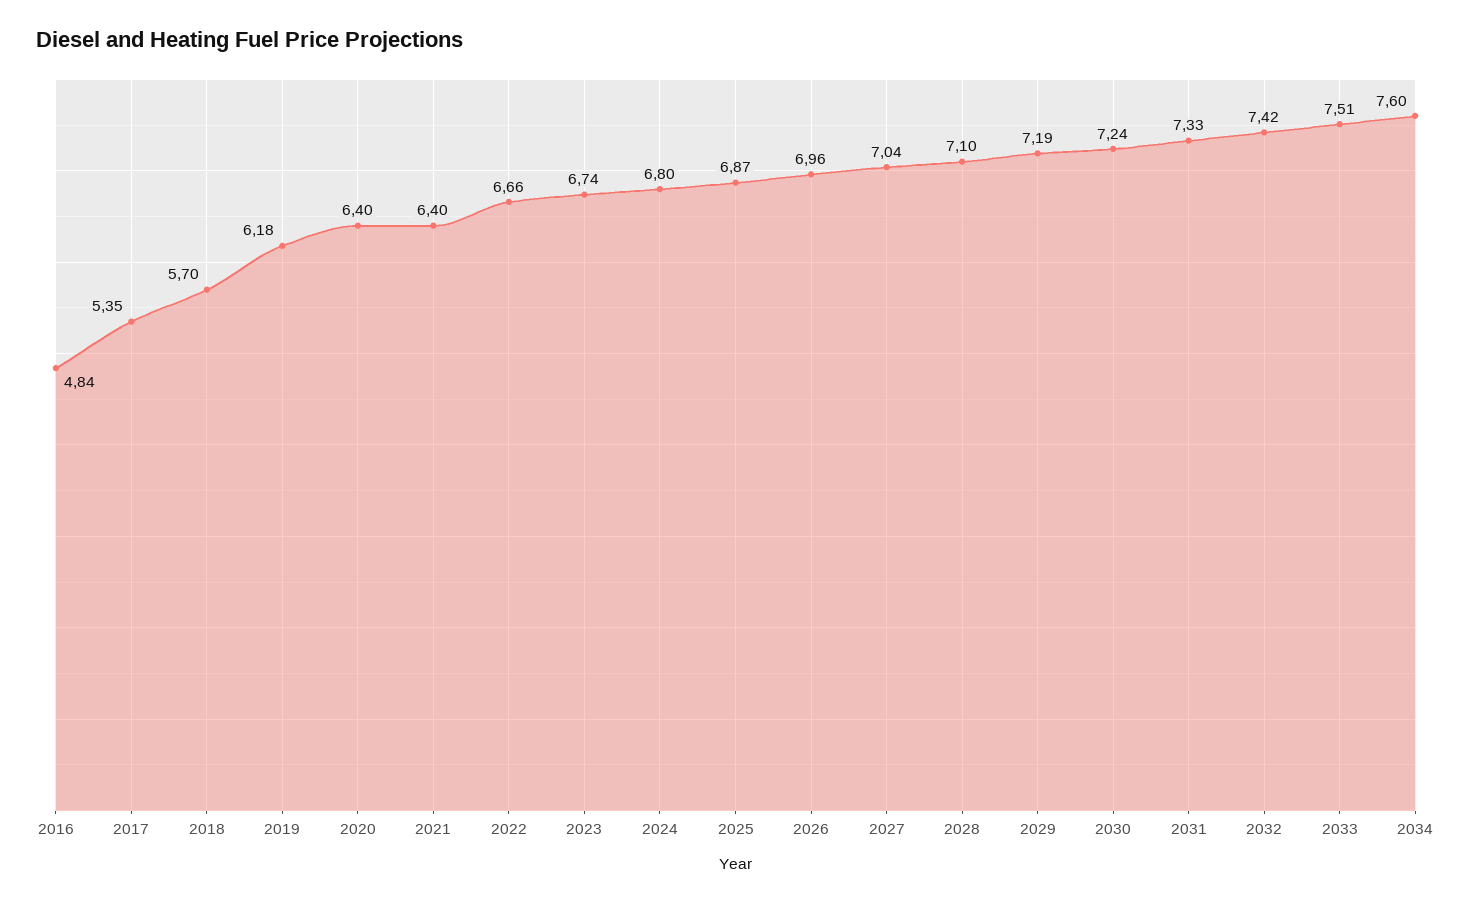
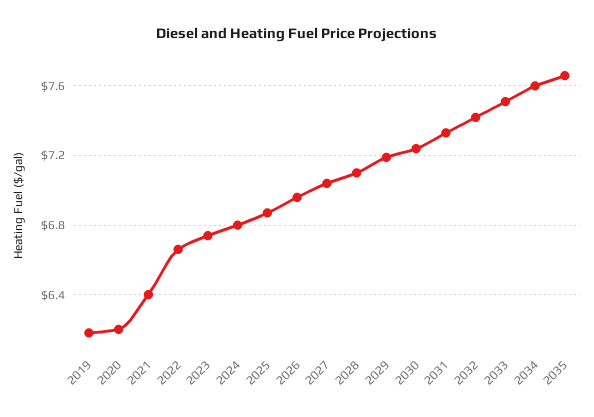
2016: 4.84 -> none
2017: 5.35 -> none
2018: 5.7 -> none
2020: 6.4 -> 6.2
2035: none -> 7.65

